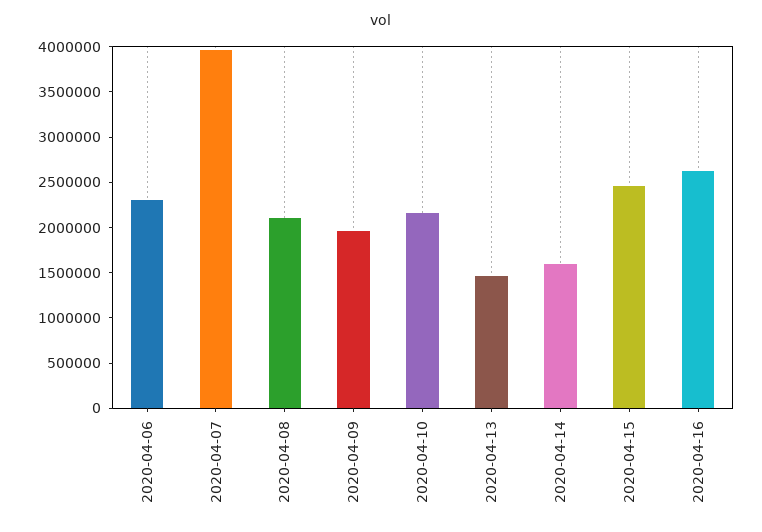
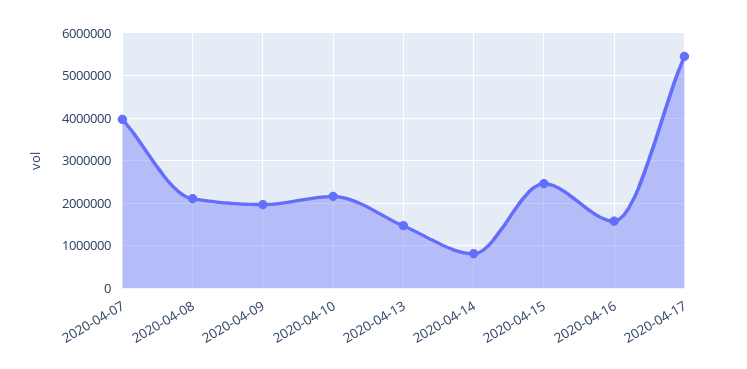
2020-04-06: 2300000 -> none
2020-04-14: 1600000 -> 800000
2020-04-16: 2600000 -> 1600000
2020-04-17: none -> 5400000

